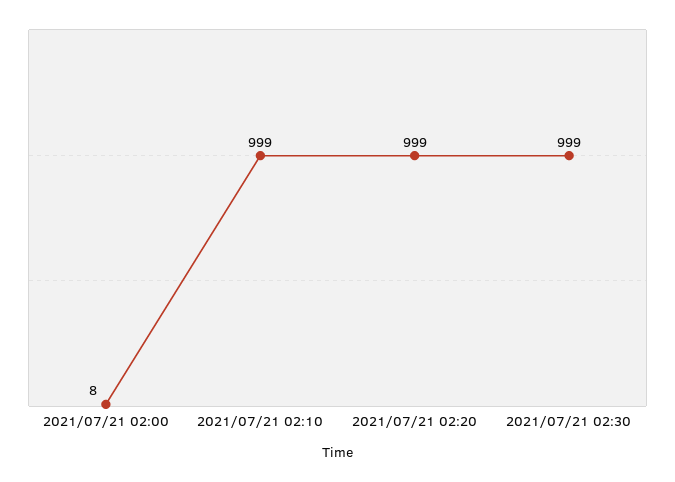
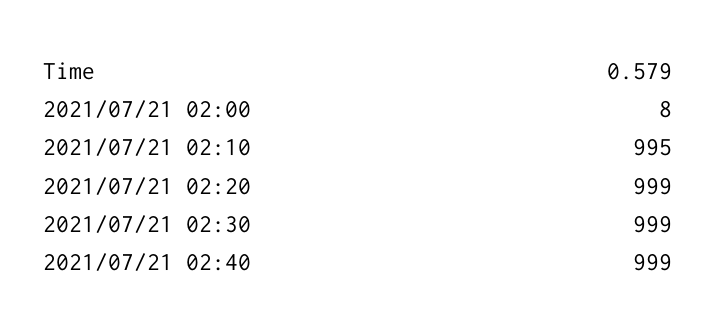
2021/07/21 02:10: 999 -> 995
2021/07/21 02:40: none -> 999

